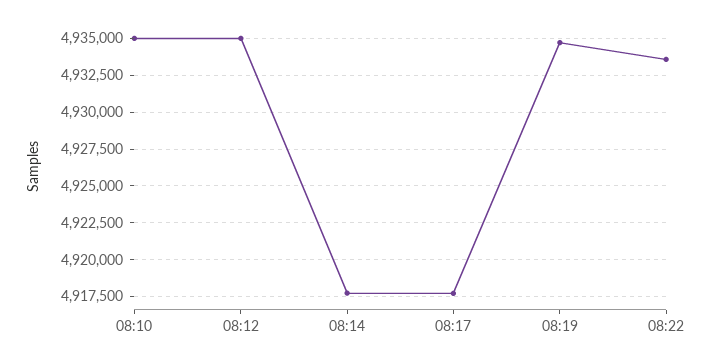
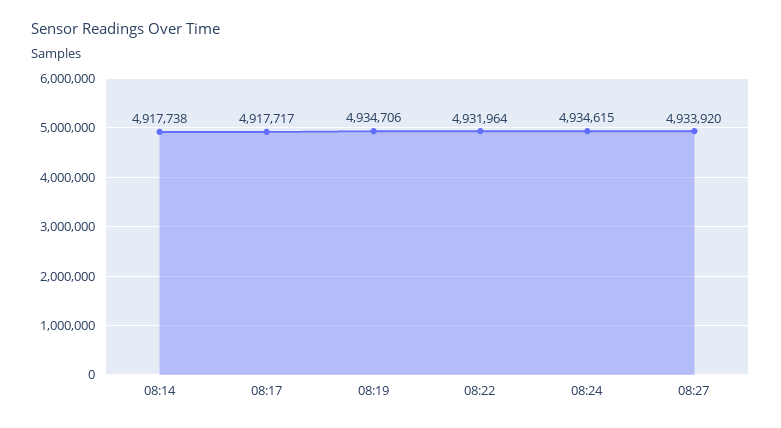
08:10: 4935000 -> none
08:12: 4935000 -> none
08:22: 4933500 -> 4931964
08:24: none -> 4934615
08:27: none -> 4933920

